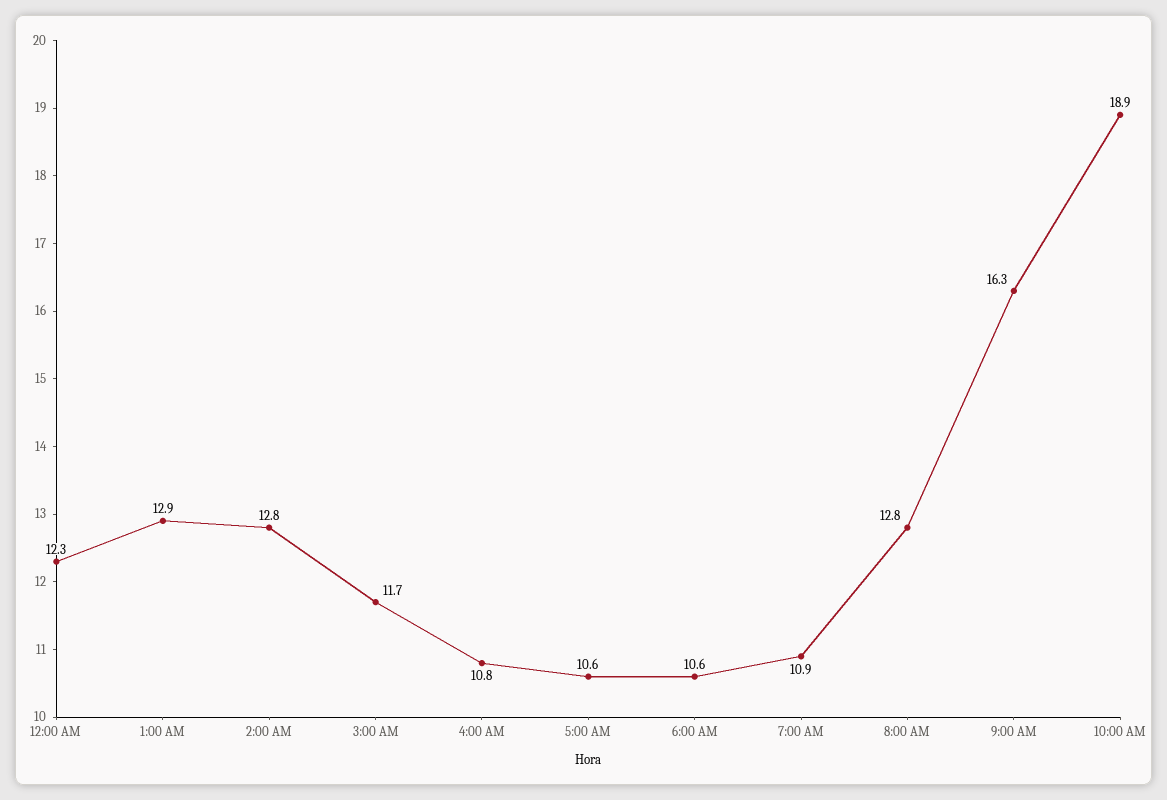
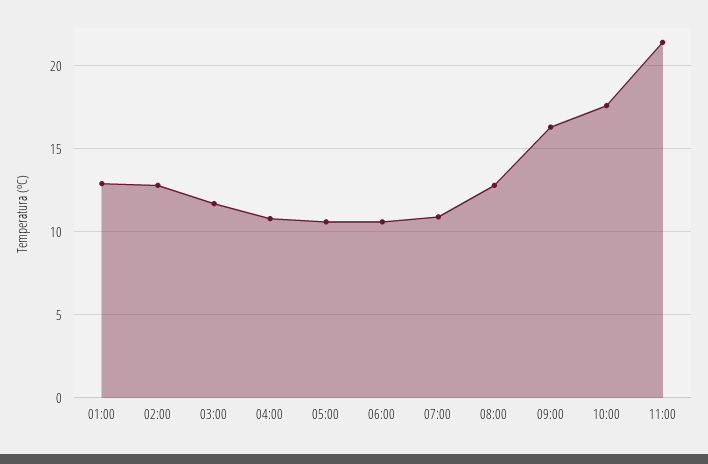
12:00 AM: 12.3 -> none
10:00 AM: 18.9 -> 17.5
11:00: none -> 21.5

